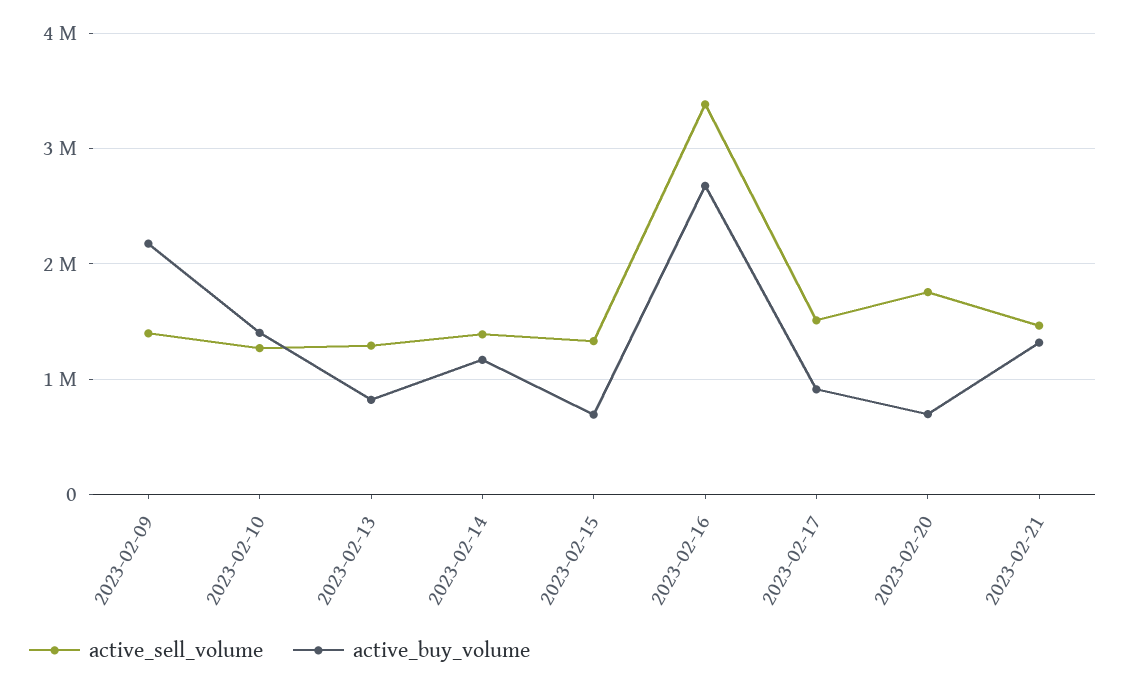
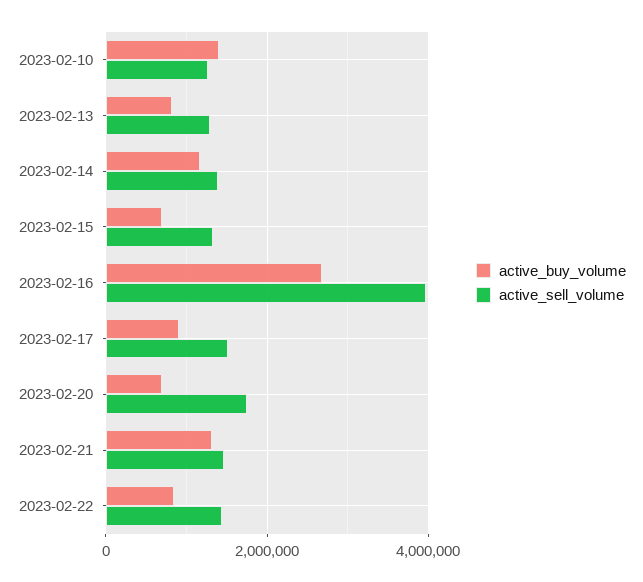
active_sell_volume, 2023-02-09: 1400000 -> none
active_buy_volume, 2023-02-09: 2200000 -> none
active_sell_volume, 2023-02-16: 3400000 -> 4000000
active_buy_volume, 2023-02-22: none -> 800000
active_sell_volume, 2023-02-22: none -> 1400000

